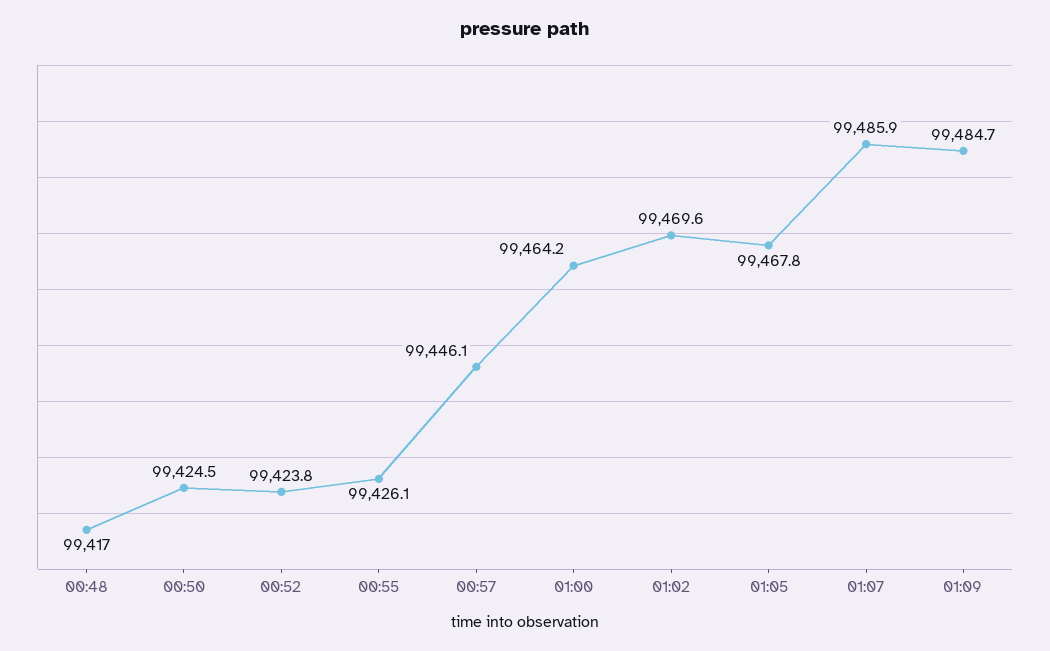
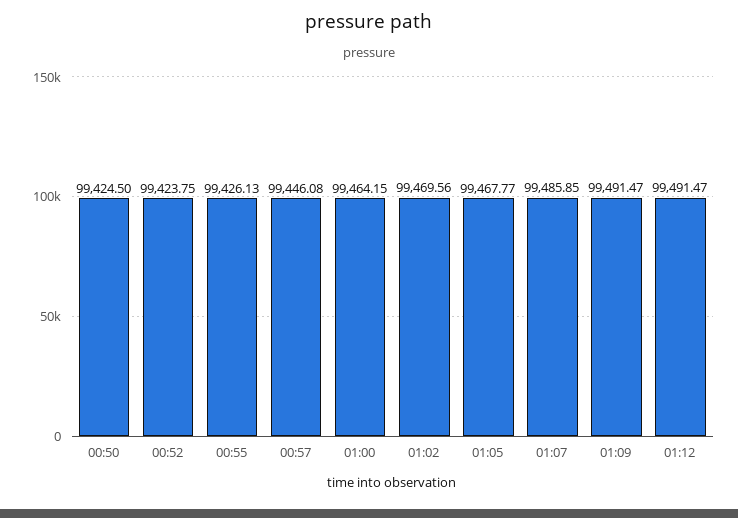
00:48: 99417 -> none
01:09: 99484.7 -> 99491.47
01:12: none -> 99491.47

